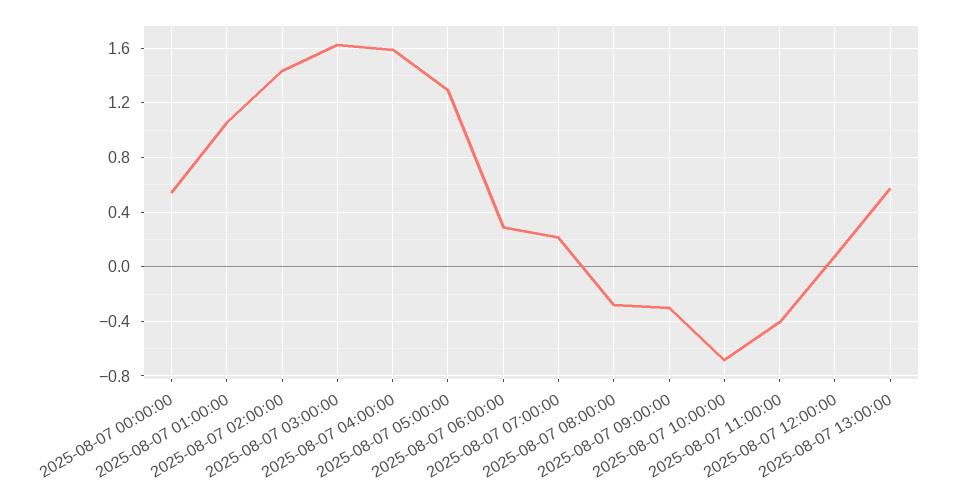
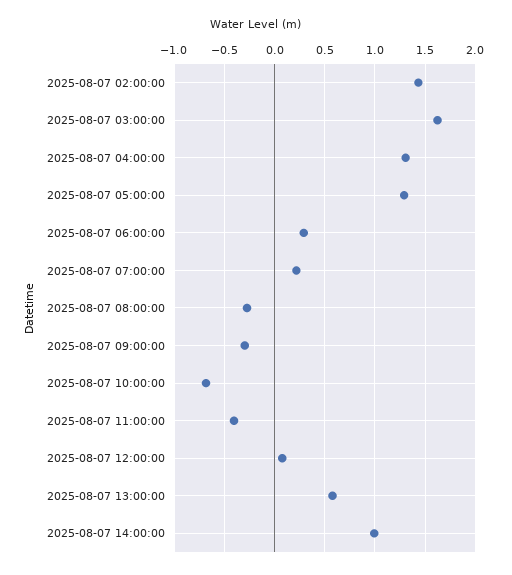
2025-08-07 00:00:00: 0.55 -> none
2025-08-07 01:00:00: 1.05 -> none
2025-08-07 04:00:00: 1.6 -> 1.3
2025-08-07 14:00:00: none -> 1

